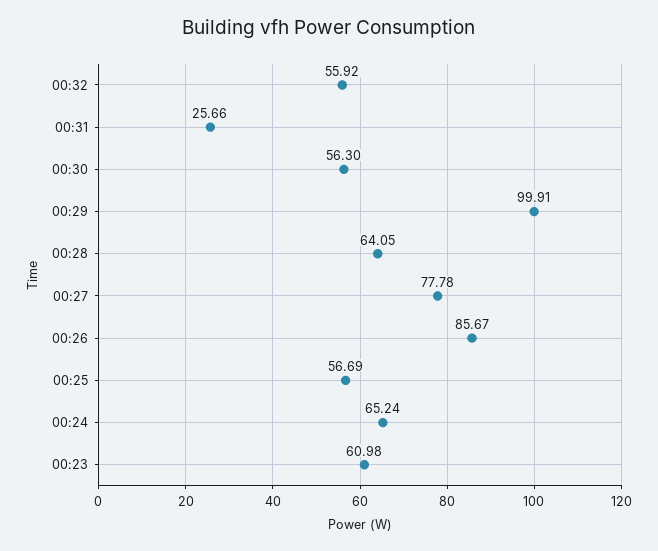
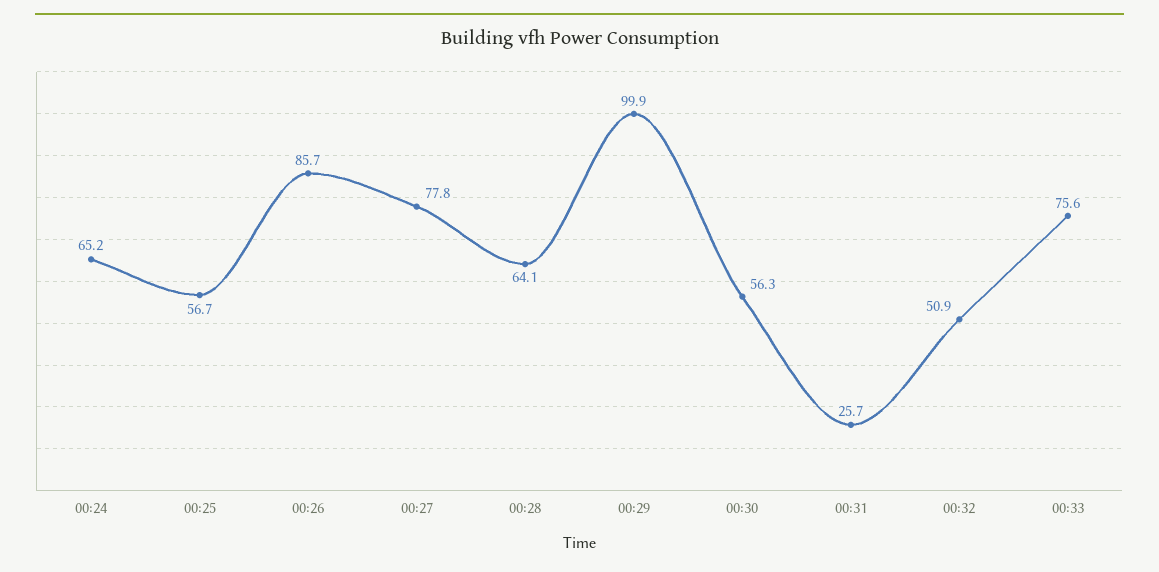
00:32: 55.92 -> 50.9
00:23: 60.98 -> none
00:33: none -> 75.6

